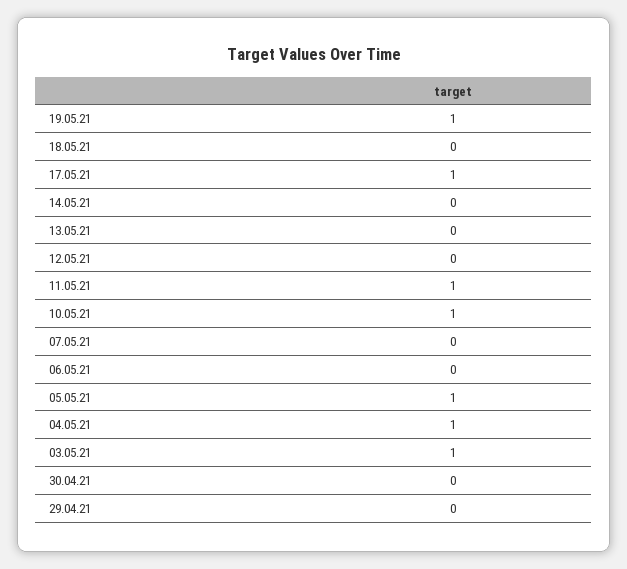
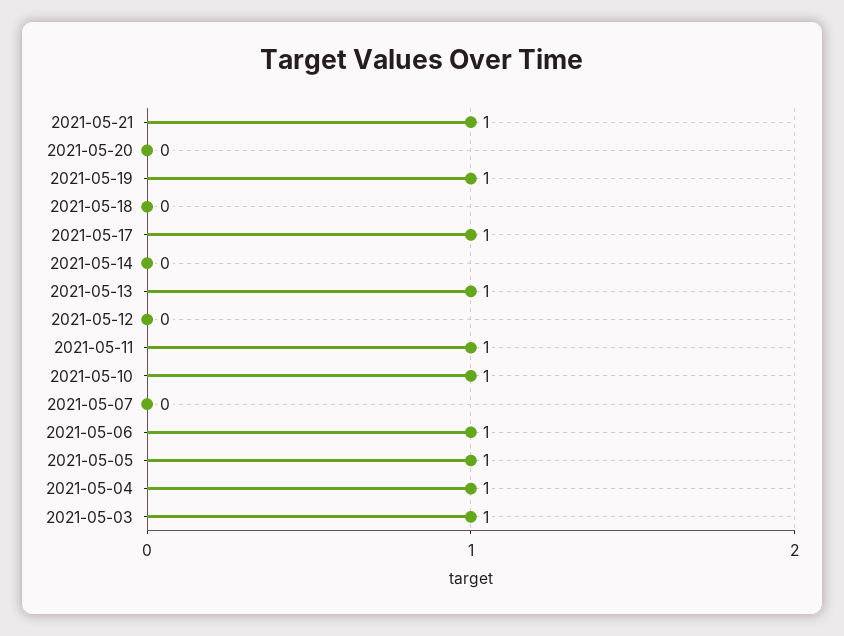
13.05.21: 0 -> 1
06.05.21: 0 -> 1
30.04.21: 0 -> none
29.04.21: 0 -> none
2021-05-21: none -> 1
2021-05-20: none -> 0

